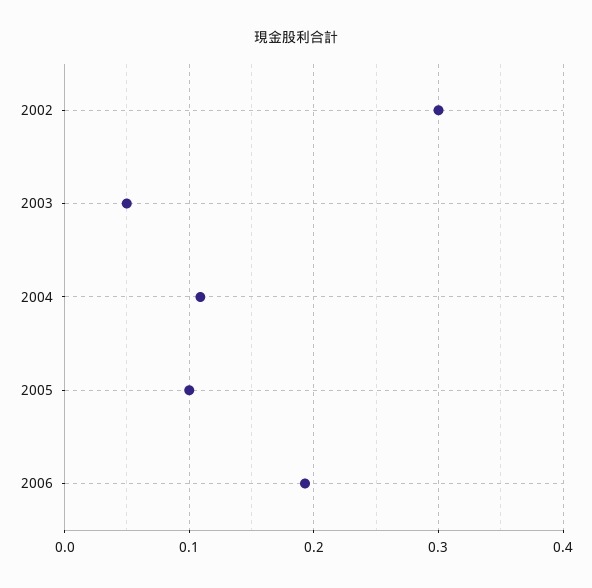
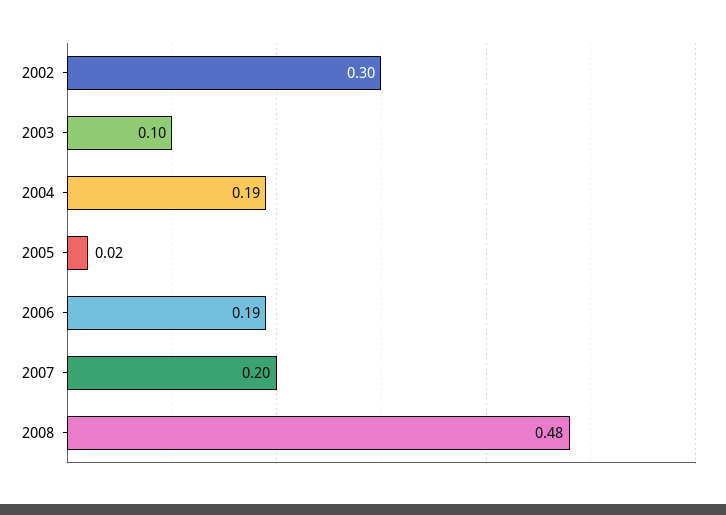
2003: 0.05 -> 0.1
2004: 0.11 -> 0.19
2005: 0.1 -> 0.02
2007: none -> 0.2
2008: none -> 0.48

